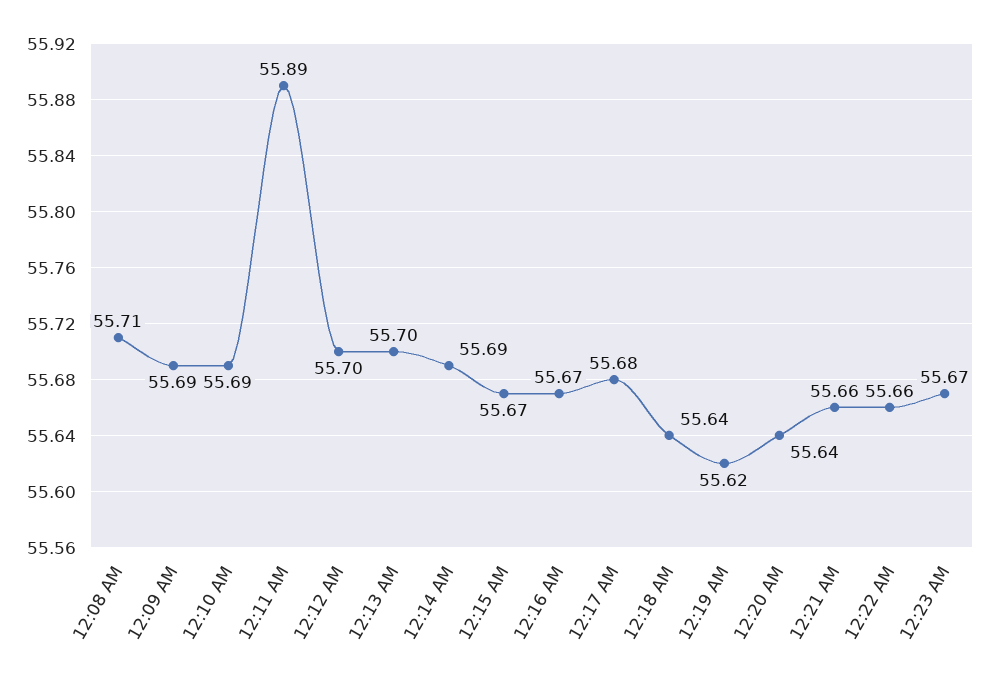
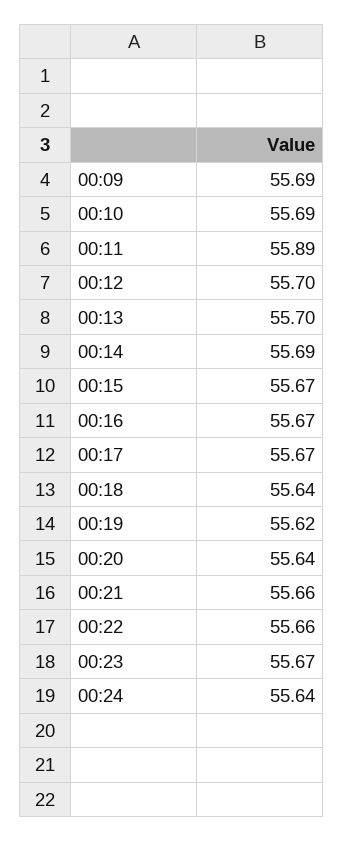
12:08 AM: 55.71 -> none
12:17 AM: 55.68 -> 55.67
00:24: none -> 55.64

